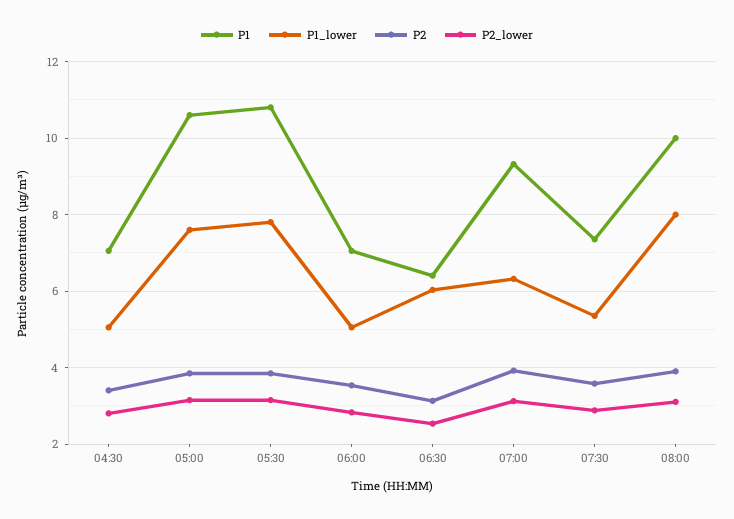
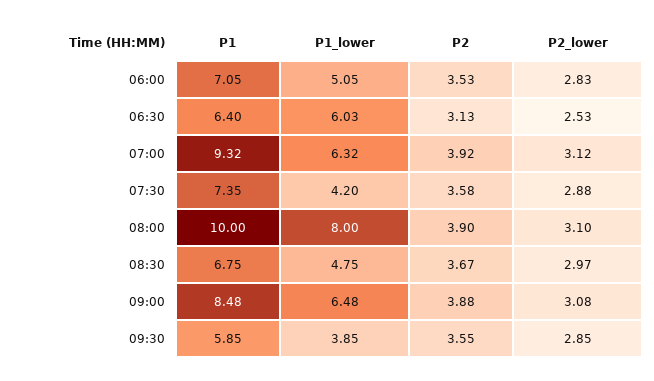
P1, 04:30: 7 -> none
P1_lower, 04:30: 5 -> none
P2, 04:30: 3.4 -> none
P2_lower, 04:30: 2.8 -> none
P1, 05:00: 10.6 -> none
P1_lower, 05:00: 7.6 -> none
P2, 05:00: 3.8 -> none
P2_lower, 05:00: 3.2 -> none
P1, 05:30: 10.8 -> none
P1_lower, 05:30: 7.8 -> none
P2, 05:30: 3.8 -> none
P2_lower, 05:30: 3.2 -> none
P1_lower, 07:30: 5.4 -> 4.2
P1, 08:30: none -> 6.75
P1_lower, 08:30: none -> 4.75
P2, 08:30: none -> 3.67
P2_lower, 08:30: none -> 2.97
P1, 09:00: none -> 8.48
P1_lower, 09:00: none -> 6.48
P2, 09:00: none -> 3.88
P2_lower, 09:00: none -> 3.08
P1, 09:30: none -> 5.85
P1_lower, 09:30: none -> 3.85
P2, 09:30: none -> 3.55
P2_lower, 09:30: none -> 2.85

